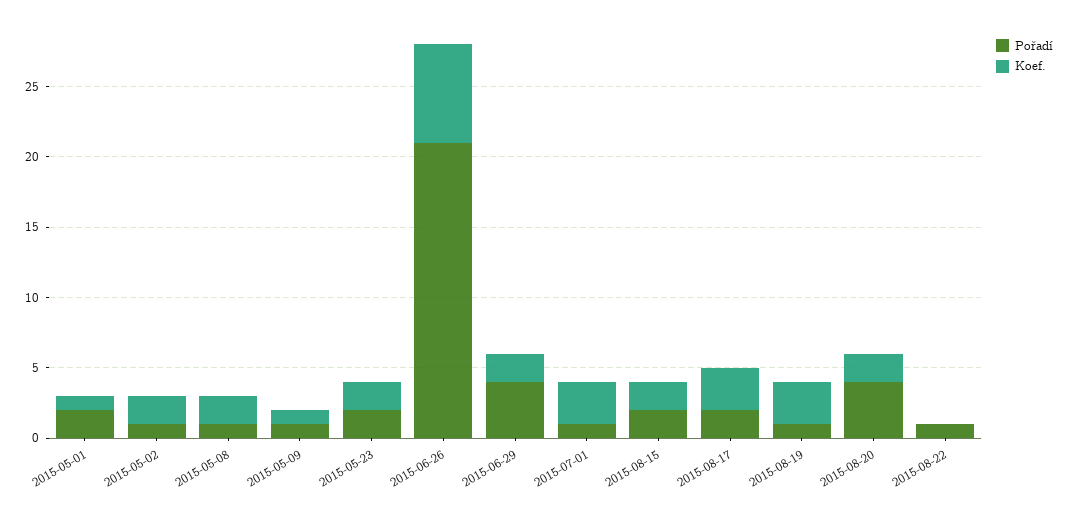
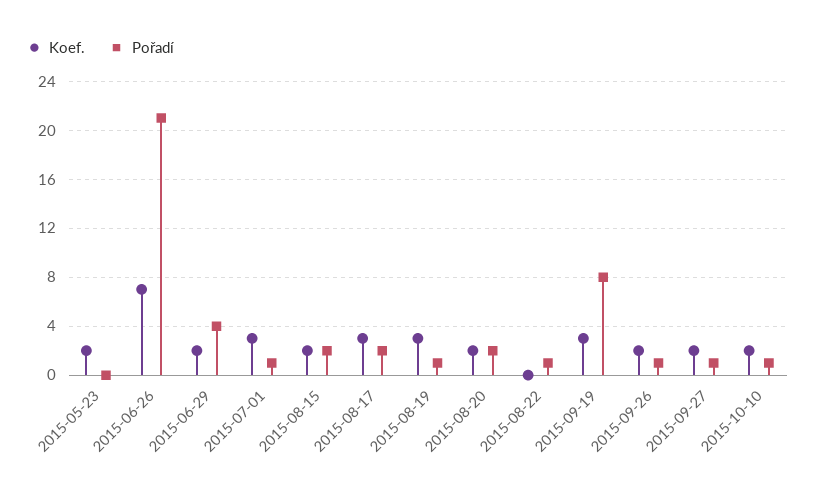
Pořadí, 2015-05-01: 2 -> none
Koef., 2015-05-01: 1 -> none
Pořadí, 2015-05-02: 1 -> none
Koef., 2015-05-02: 2 -> none
Pořadí, 2015-05-08: 1 -> none
Koef., 2015-05-08: 2 -> none
Pořadí, 2015-05-09: 1 -> none
Koef., 2015-05-09: 1 -> none
Pořadí, 2015-05-23: 2 -> 0
Pořadí, 2015-08-20: 4 -> 2
Koef., 2015-09-19: none -> 3
Pořadí, 2015-09-19: none -> 8
Koef., 2015-09-26: none -> 2
Pořadí, 2015-09-26: none -> 1
Koef., 2015-09-27: none -> 2
Pořadí, 2015-09-27: none -> 1
Koef., 2015-10-10: none -> 2
Pořadí, 2015-10-10: none -> 1

